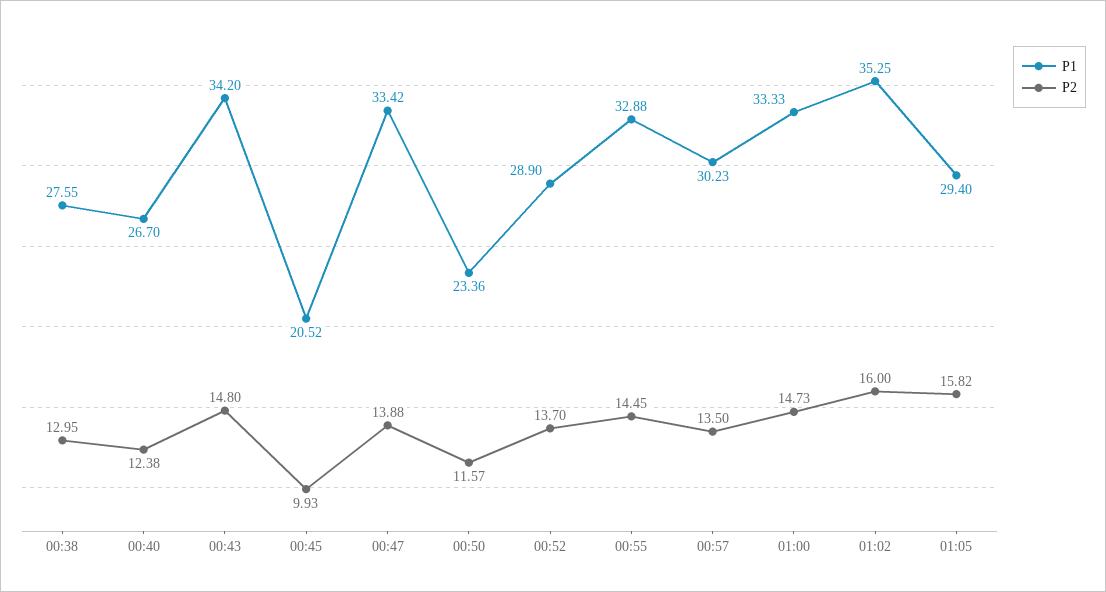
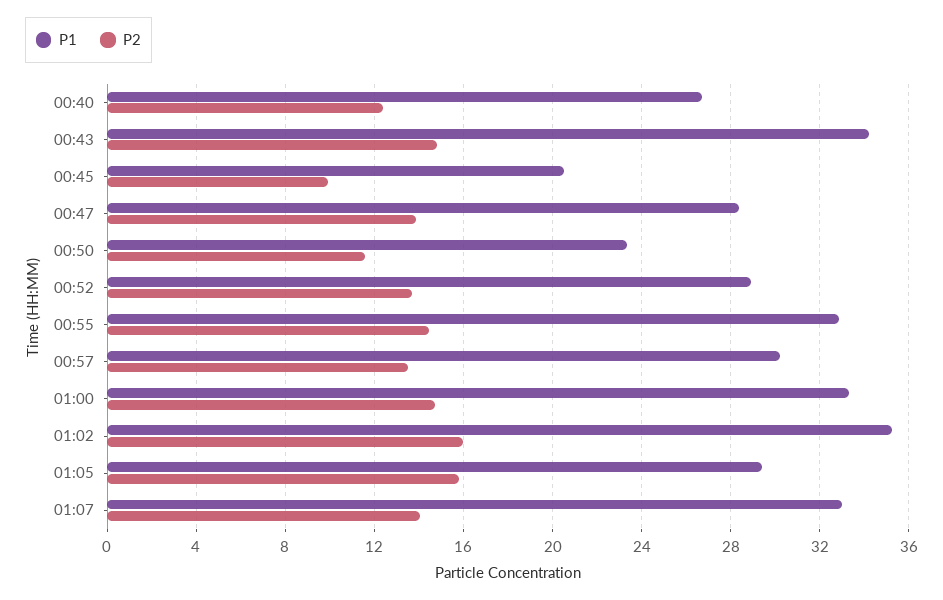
P1, 00:38: 27.55 -> none
P2, 00:38: 12.95 -> none
P1, 00:47: 33.42 -> 28.5
P1, 01:07: none -> 33
P2, 01:07: none -> 14

